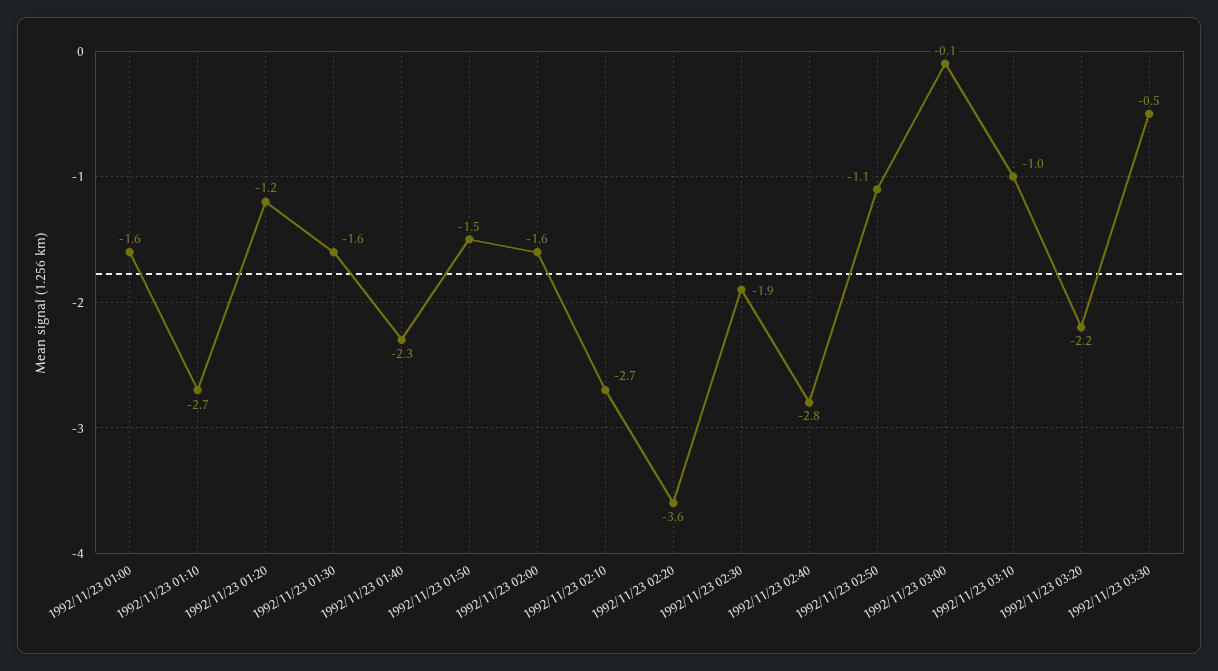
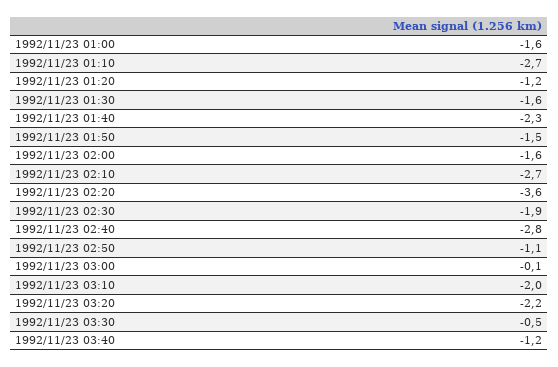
1992/11/23 03:10: -1 -> -2
1992/11/23 03:40: none -> -1.2

